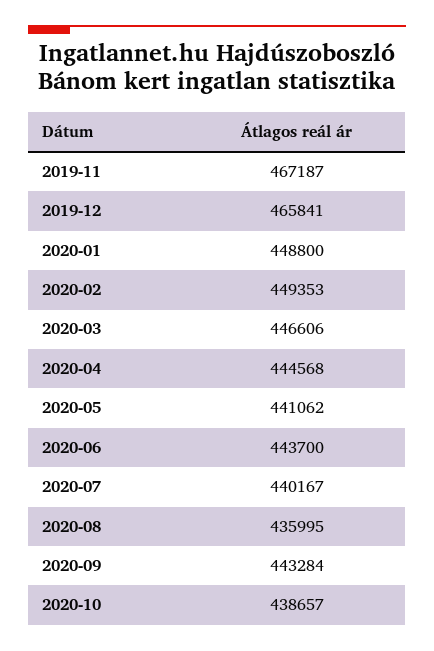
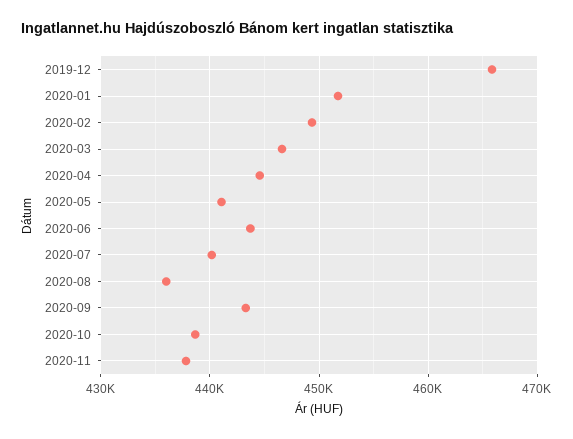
2019-11: 467187 -> none
2020-01: 448800 -> 452000
2020-11: none -> 438000

